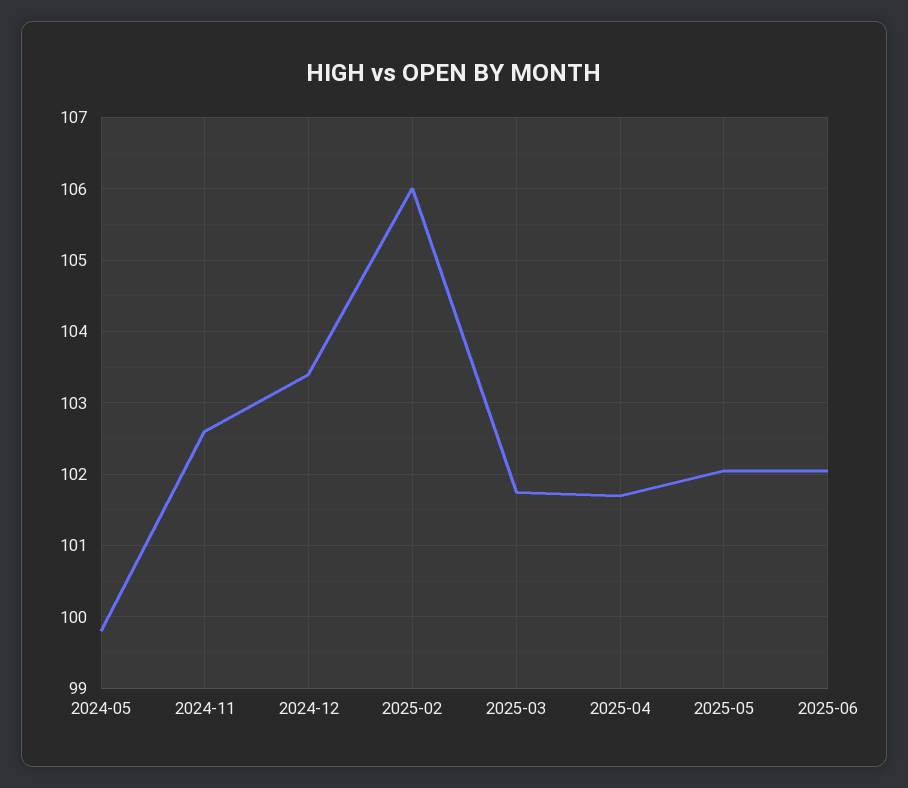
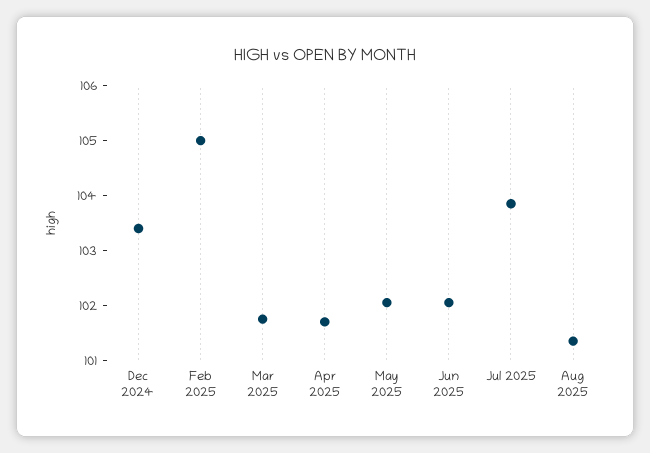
2024-05: 99.8 -> none
2024-11: 102.6 -> none
2025-02: 106 -> 105
Jul 2025: none -> 103.8
Aug 2025: none -> 101.4

